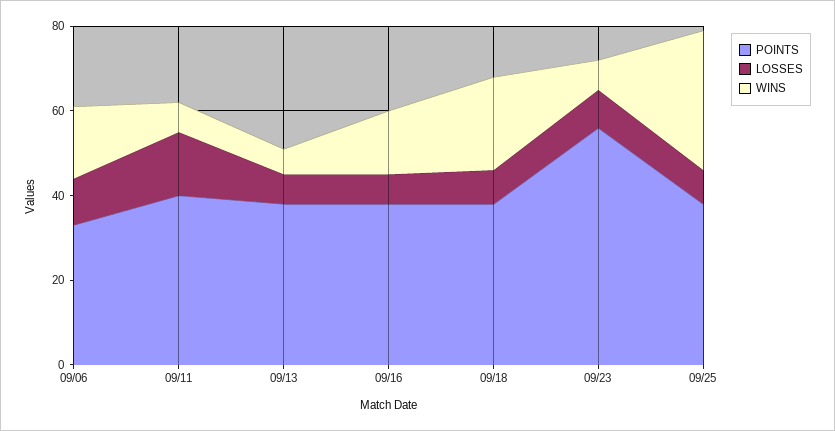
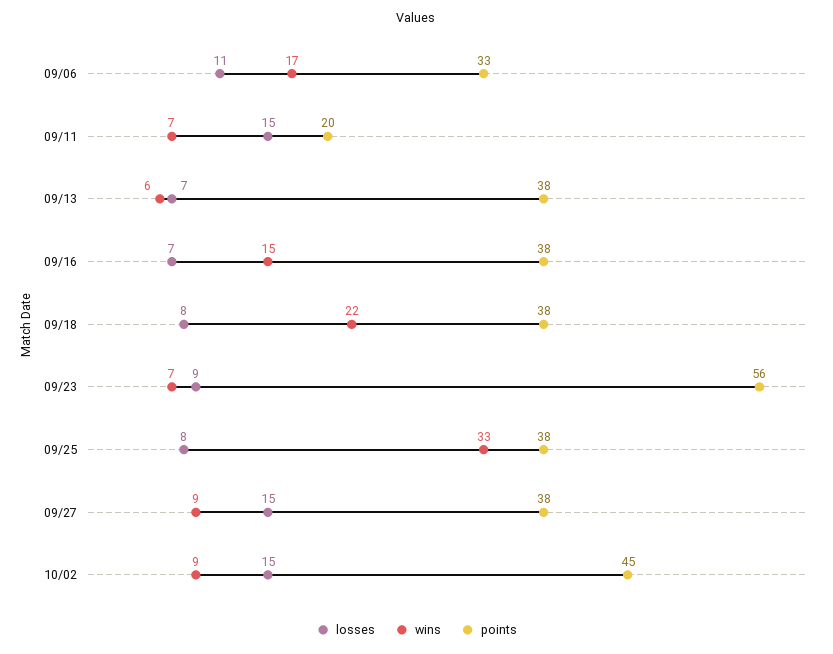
POINTS, 09/11: 40 -> 20
LOSSES, 09/27: none -> 15
WINS, 09/27: none -> 9
POINTS, 09/27: none -> 38
LOSSES, 10/02: none -> 15
WINS, 10/02: none -> 9
POINTS, 10/02: none -> 45

